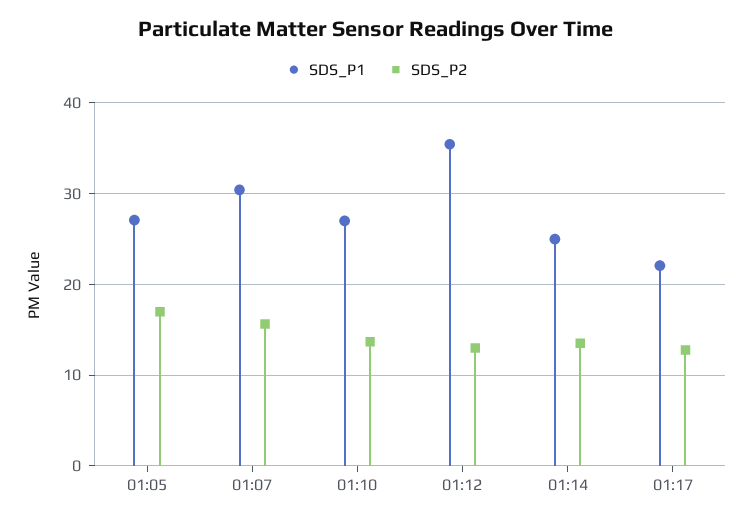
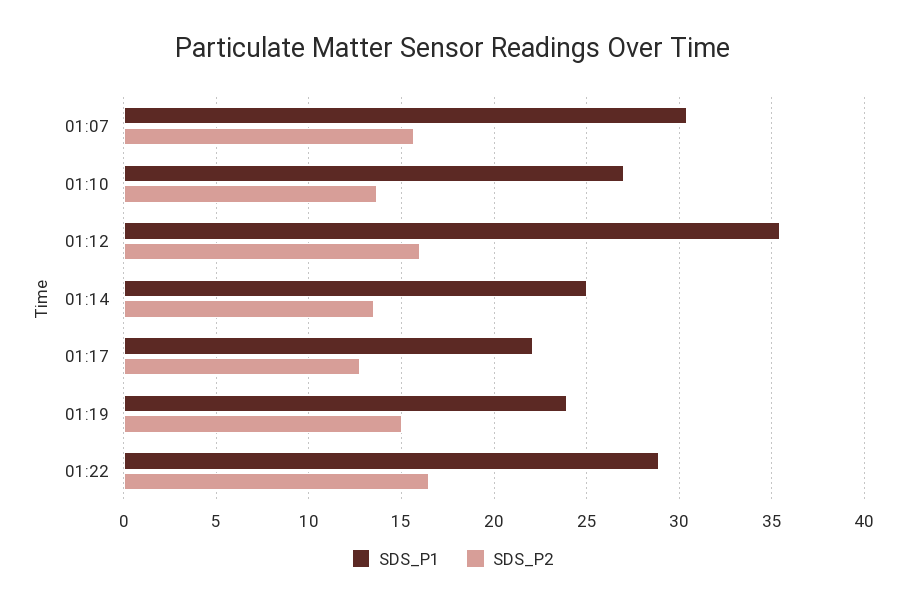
SDS_P1, 01:05: 27 -> none
SDS_P2, 01:05: 17 -> none
SDS_P2, 01:12: 13 -> 16
SDS_P1, 01:19: none -> 24
SDS_P2, 01:19: none -> 15
SDS_P1, 01:22: none -> 29
SDS_P2, 01:22: none -> 16.5

